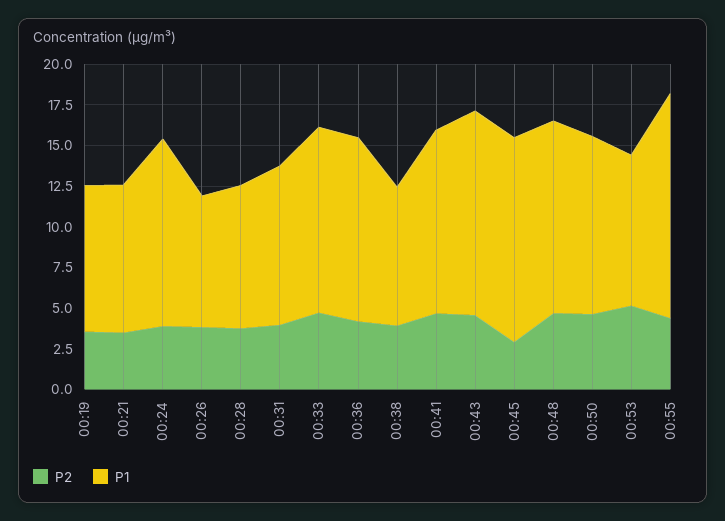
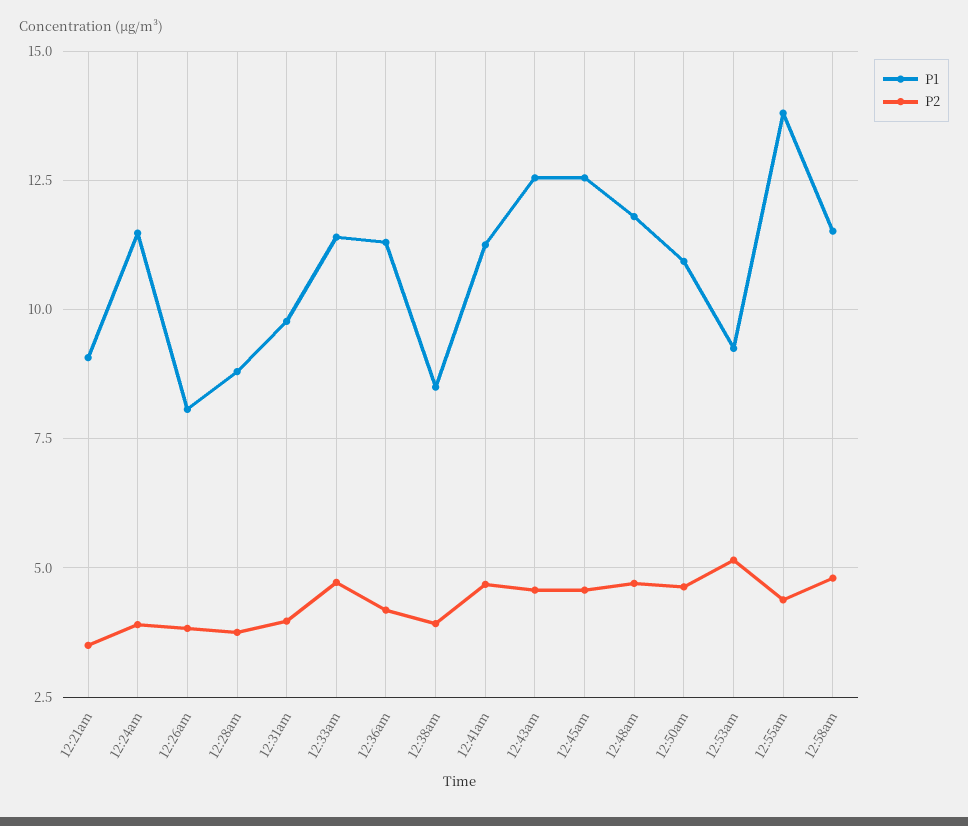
P2, 00:19: 3.5 -> none
P1, 00:19: 9 -> none
P2, 00:45: 3 -> 4.5
P1, 12:58am: none -> 11.5
P2, 12:58am: none -> 4.75

